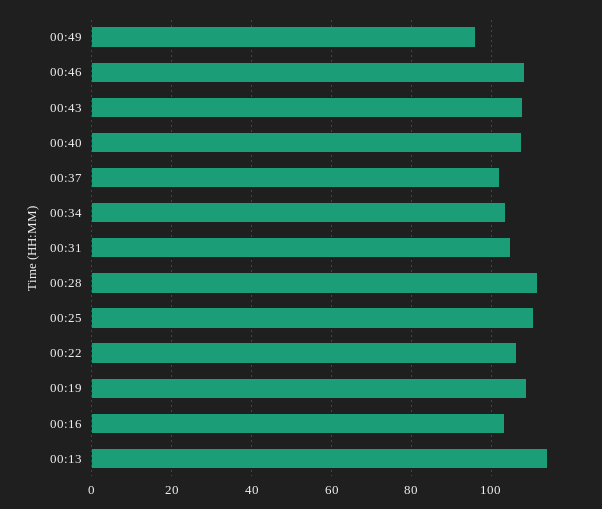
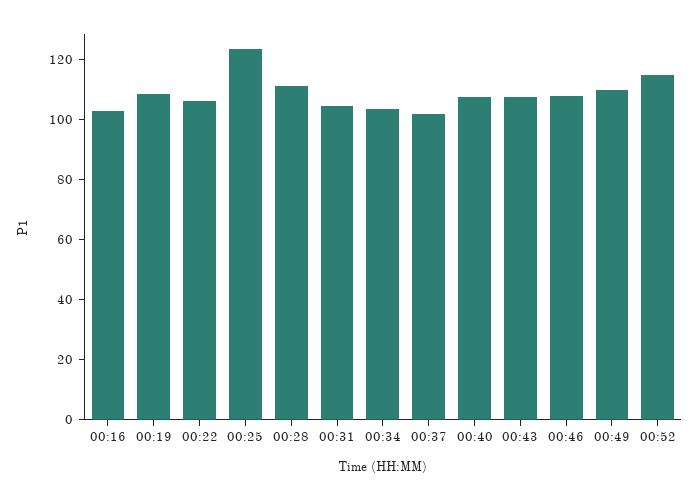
00:49: 96 -> 110
00:25: 110 -> 125
00:13: 114 -> none
00:52: none -> 115

